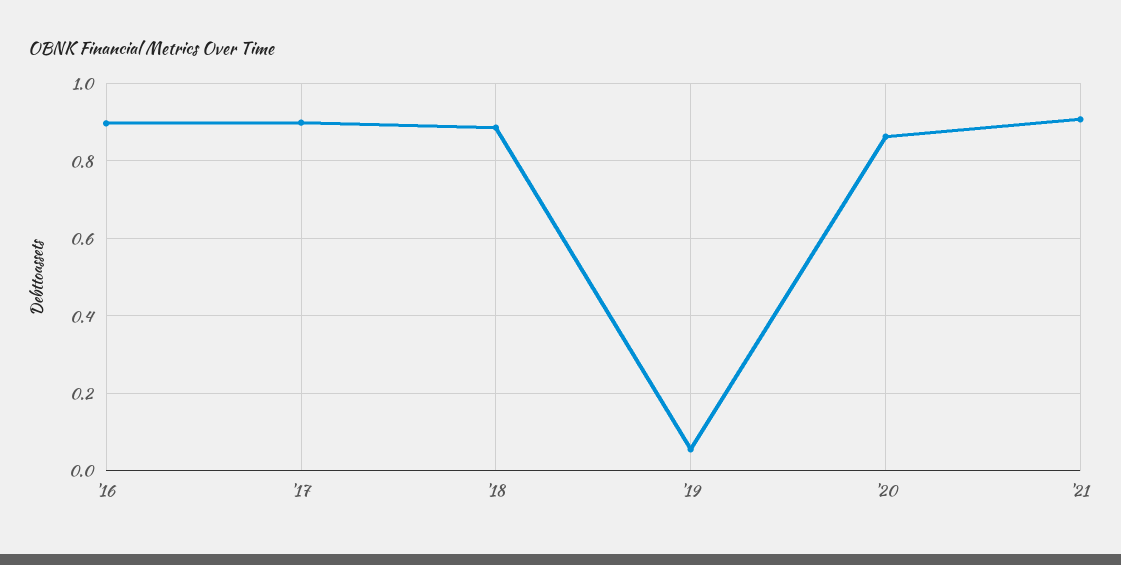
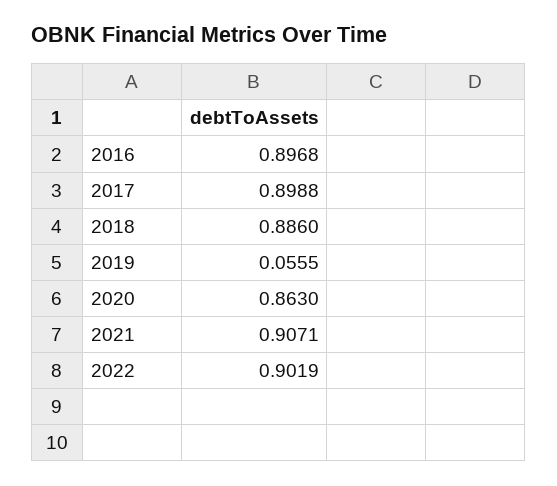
2022: none -> 0.9019

